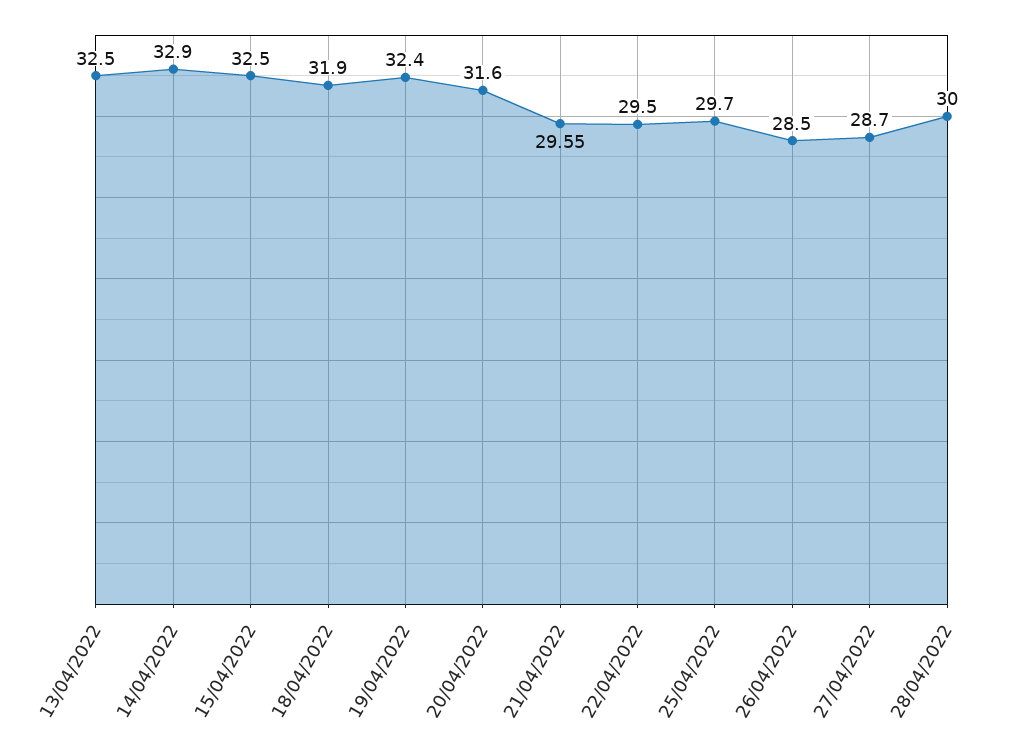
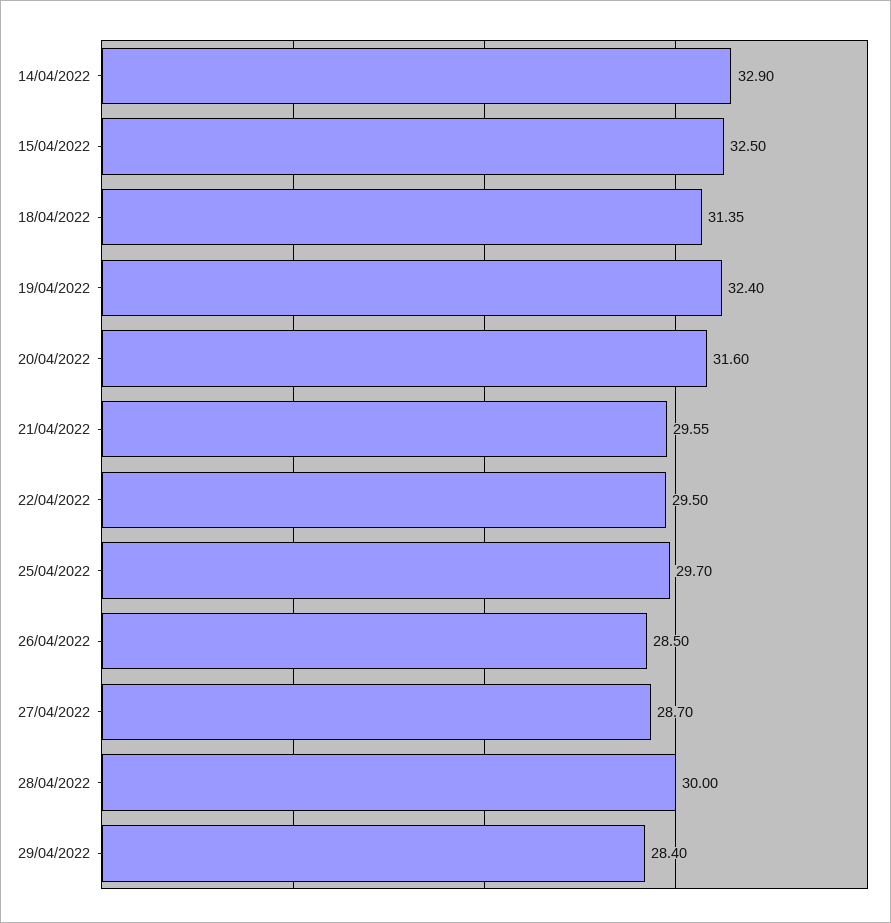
13/04/2022: 32.5 -> none
18/04/2022: 31.9 -> 31.35
29/04/2022: none -> 28.4

